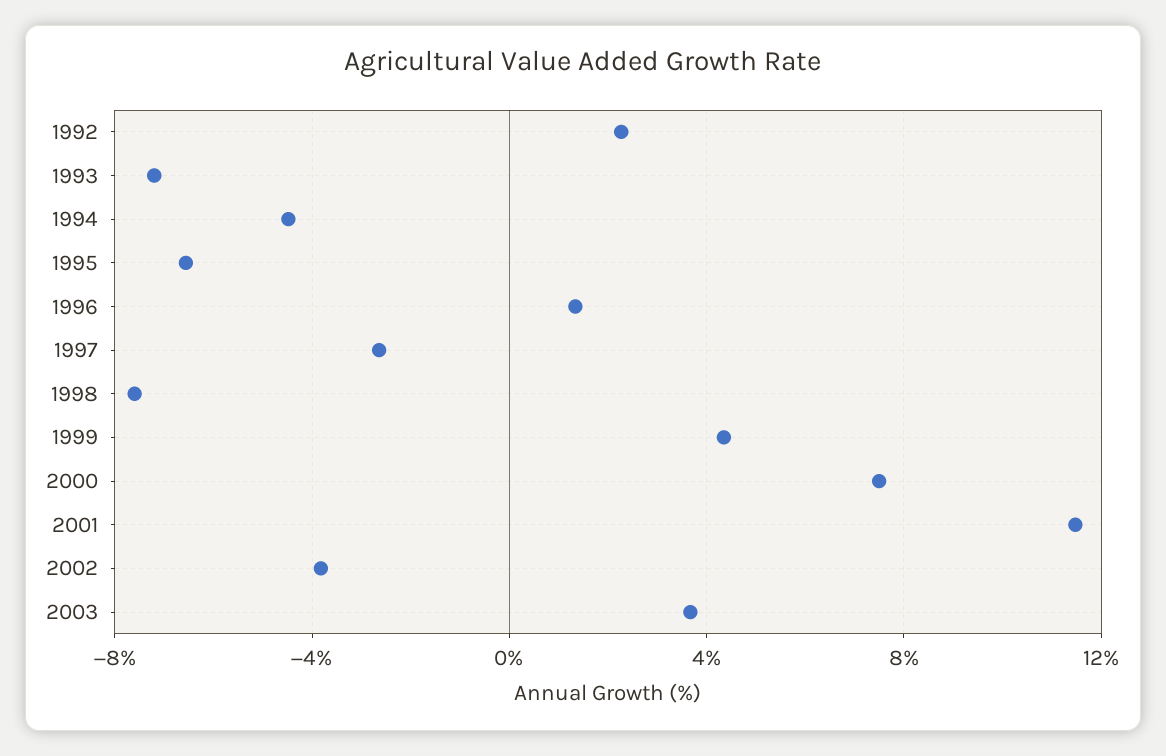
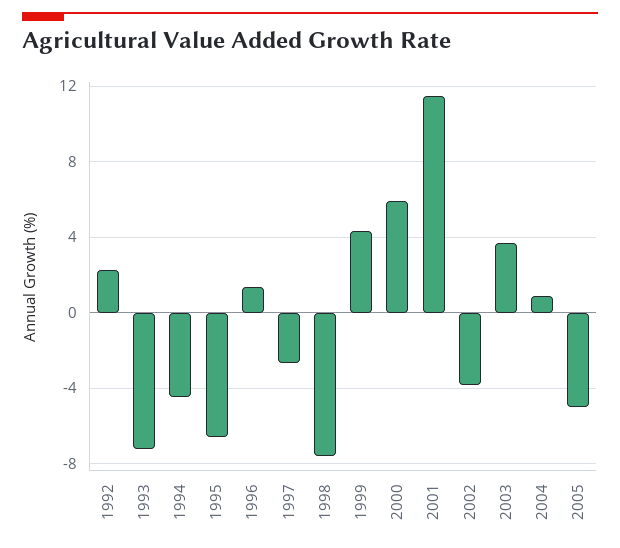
2000: 7.5 -> 6
2004: none -> 1
2005: none -> -5

